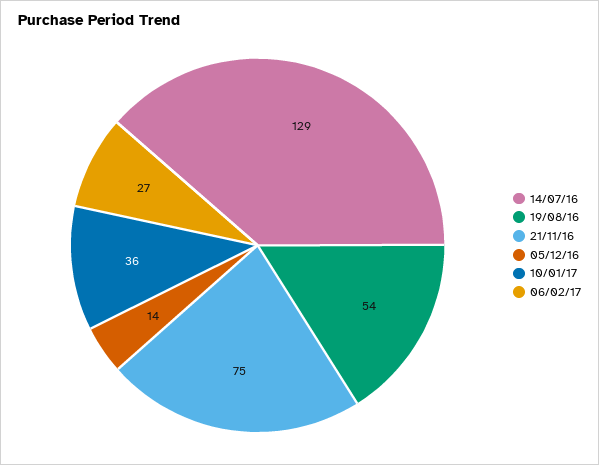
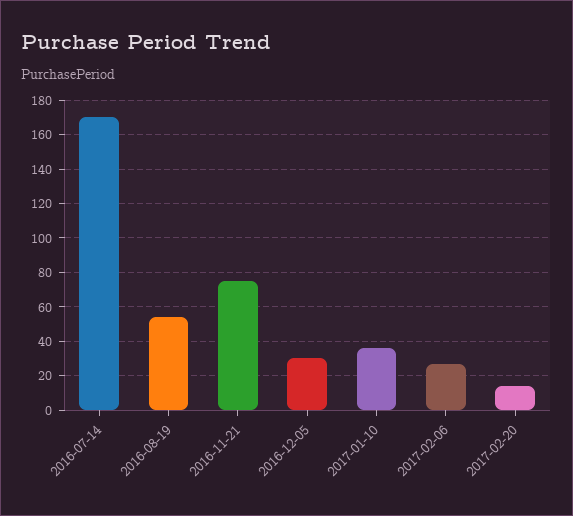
14/07/16: 129 -> 170
05/12/16: 14 -> 30
2017-02-20: none -> 15

